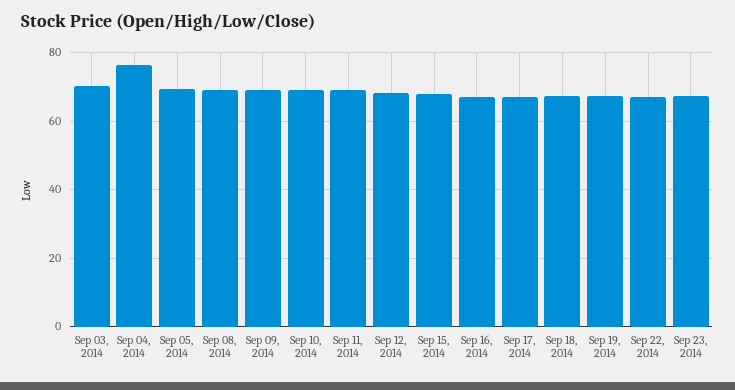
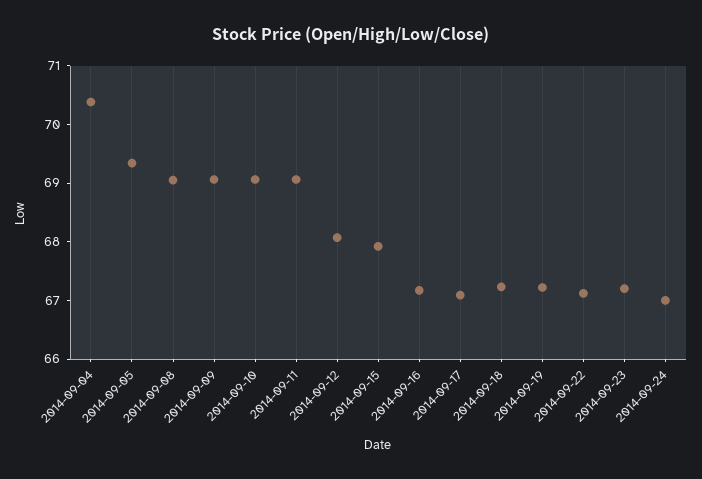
Sep 03, 2014: 70 -> none
Sep 04, 2014: 76 -> 70.4
2014-09-24: none -> 67

